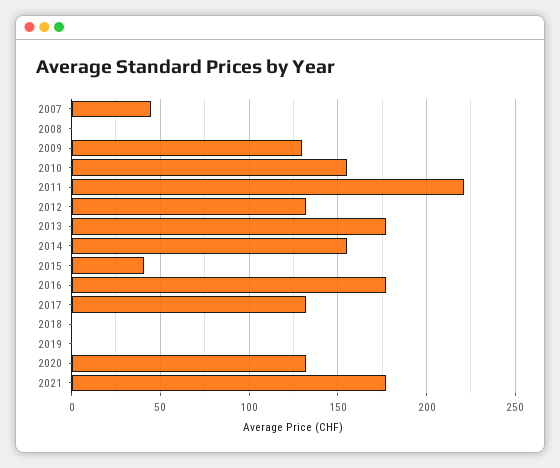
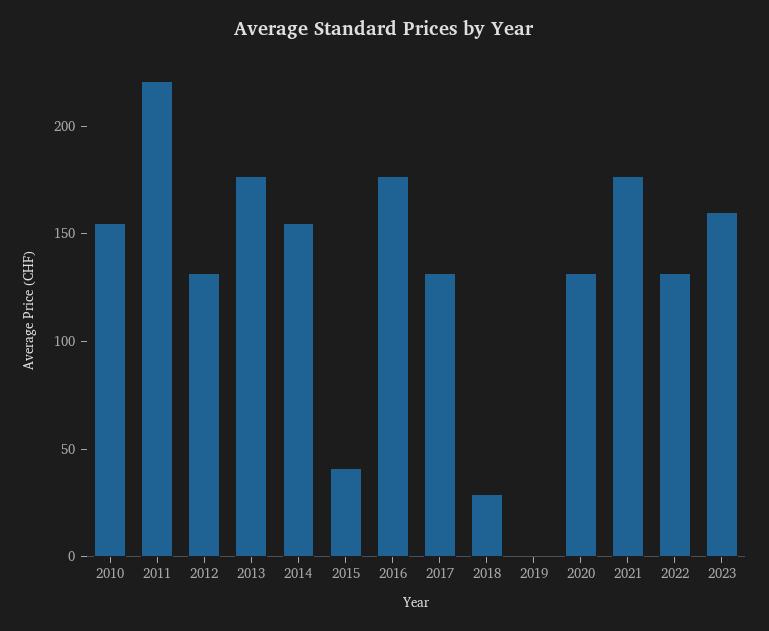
2007: 45 -> none
2008: 0 -> none
2009: 130 -> none
2018: 0 -> 30
2022: none -> 130
2023: none -> 160

